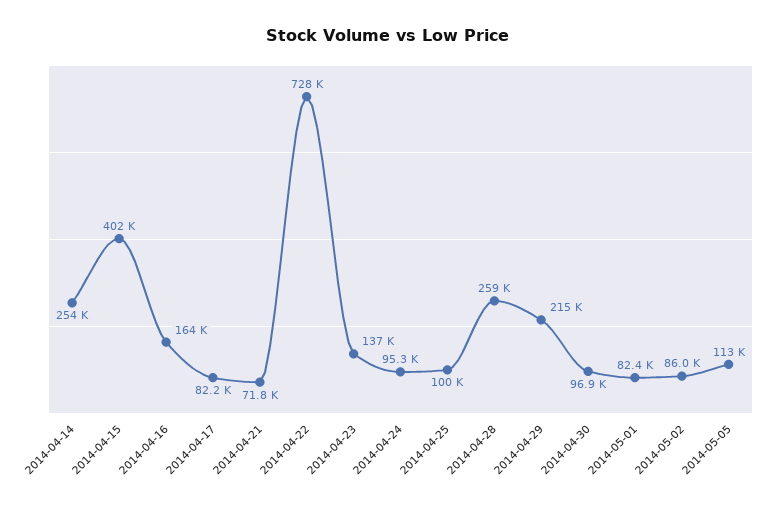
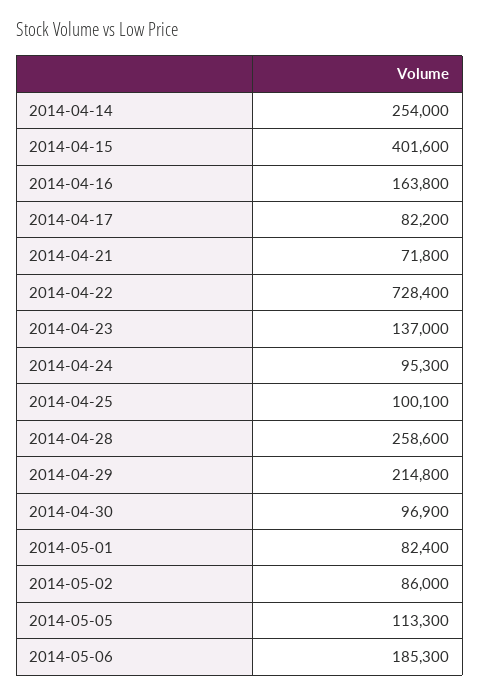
2014-05-06: none -> 185300

